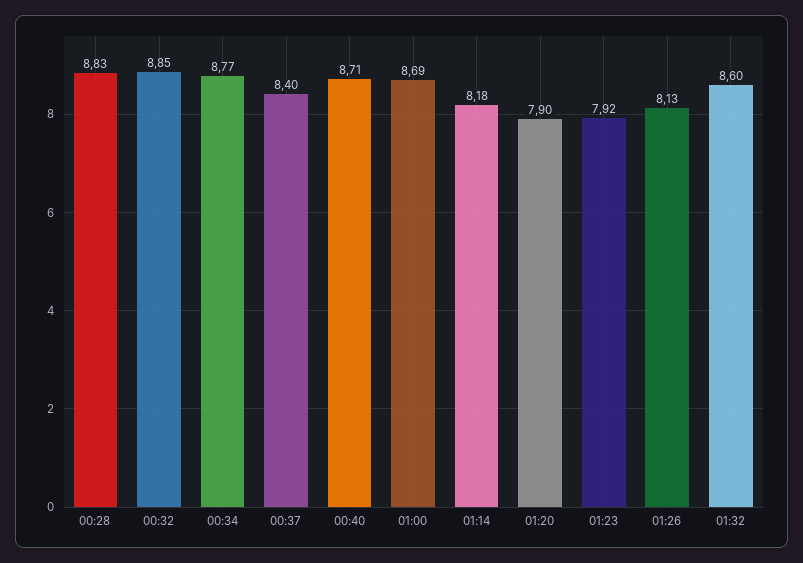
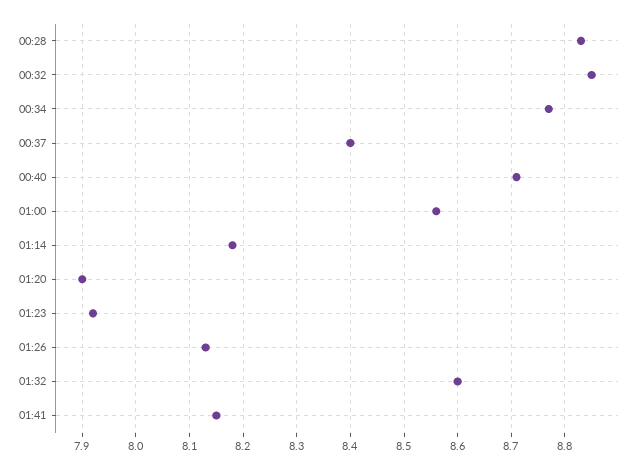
01:00: 8.69 -> 8.55
01:41: none -> 8.15

